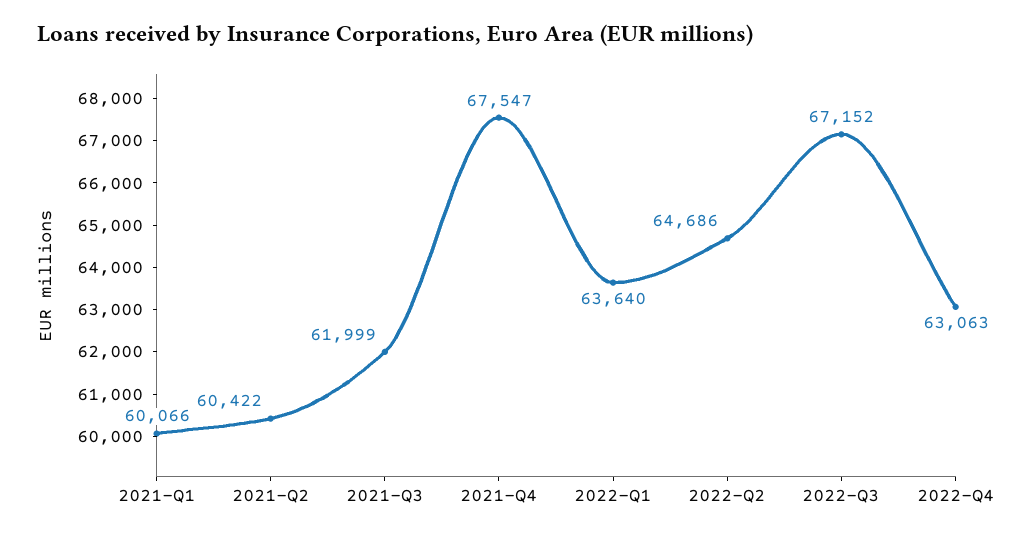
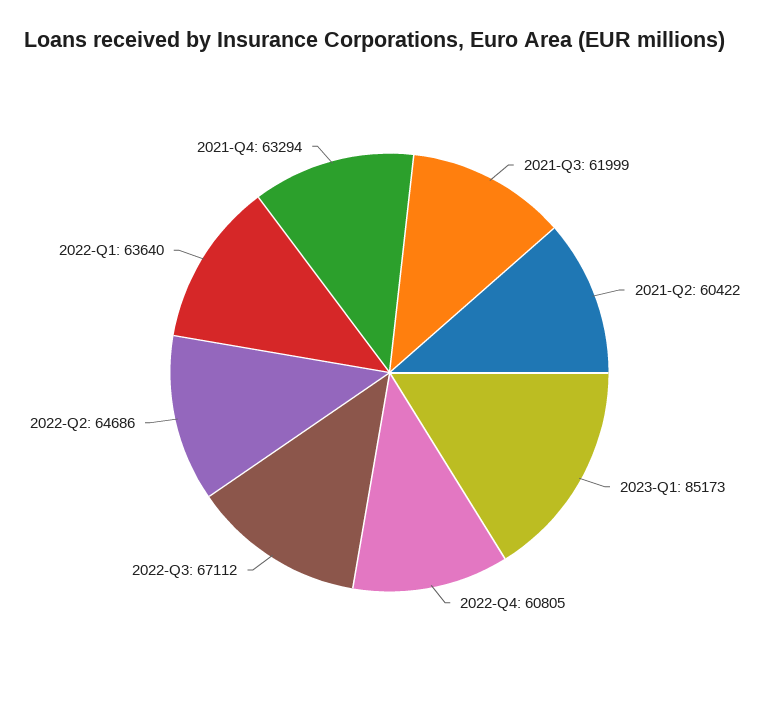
2021-Q1: 60066 -> none
2021-Q4: 67547 -> 63294
2022-Q3: 67152 -> 67112
2022-Q4: 63063 -> 60805
2023-Q1: none -> 85173

